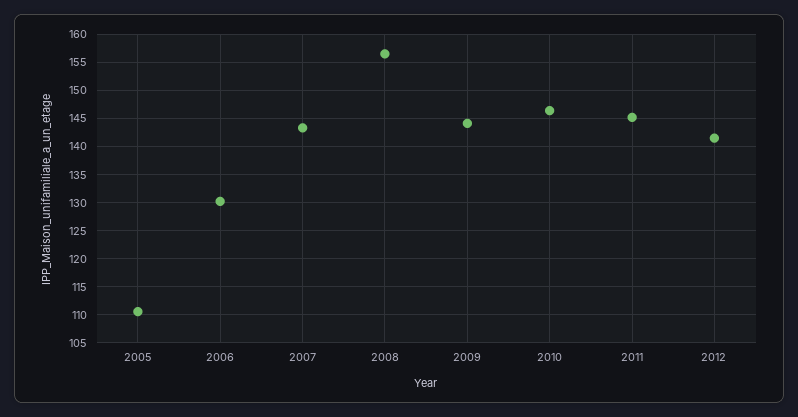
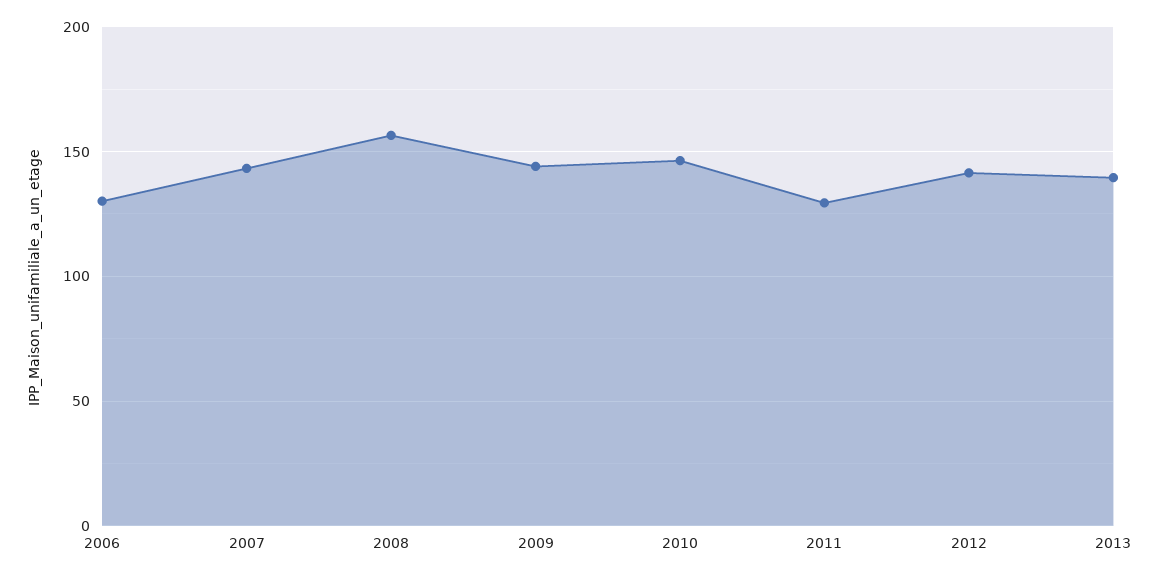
2005: 110 -> none
2011: 145 -> 130
2013: none -> 140

